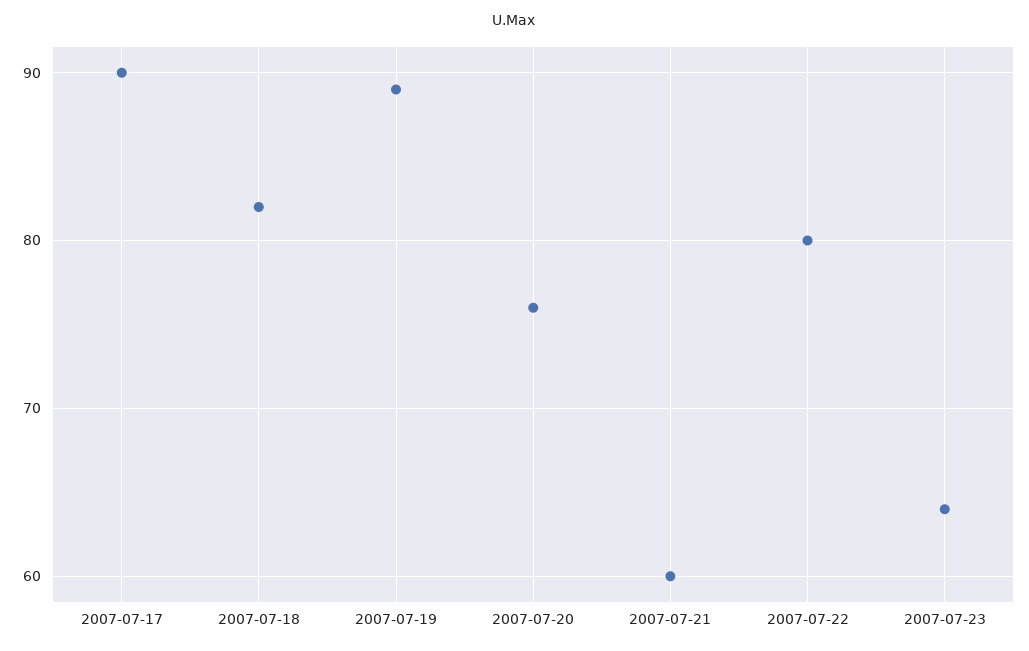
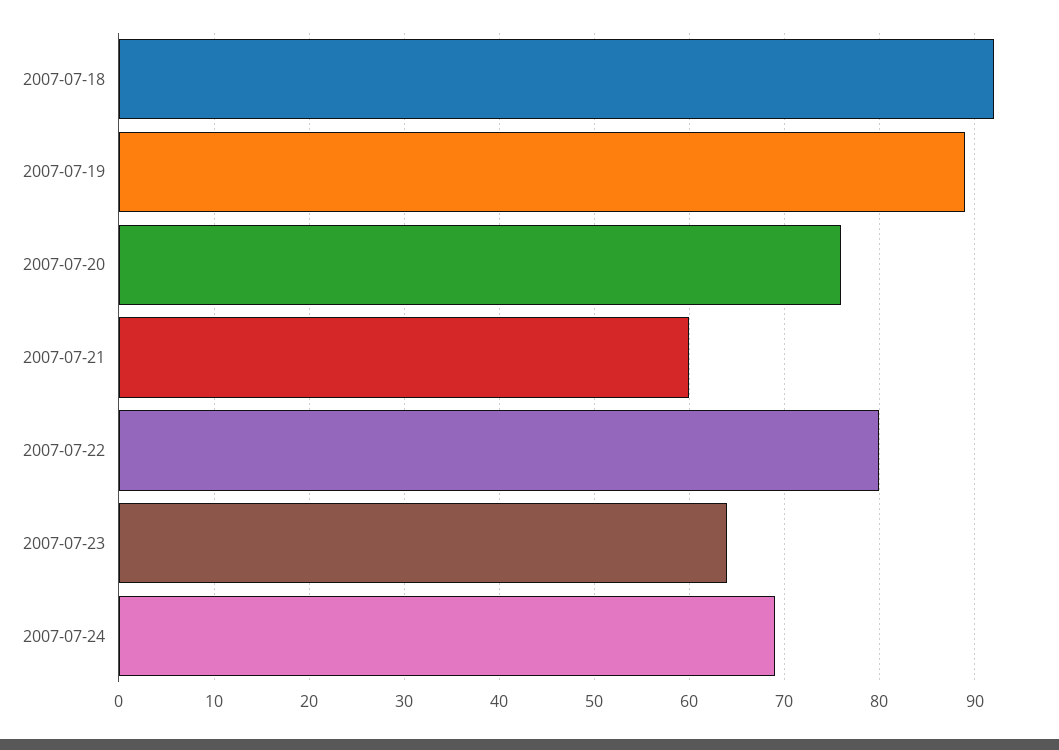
2007-07-17: 90 -> none
2007-07-18: 82 -> 92
2007-07-24: none -> 69

